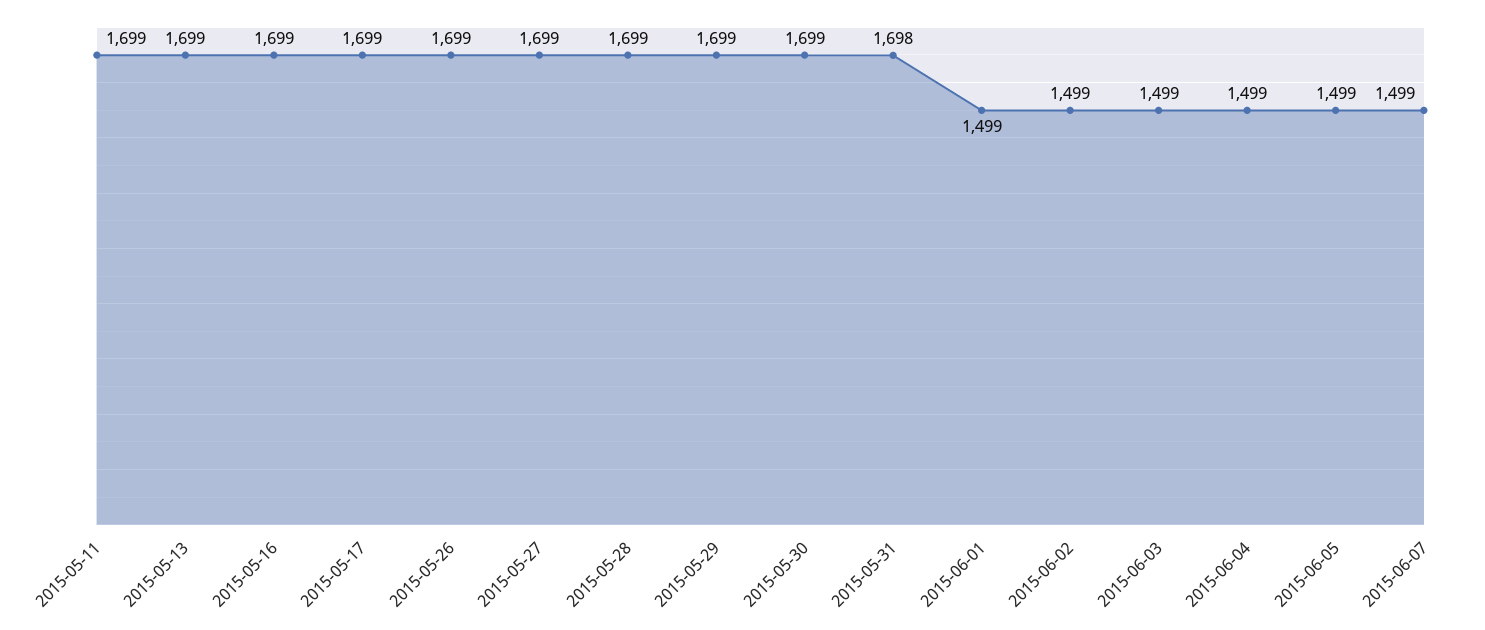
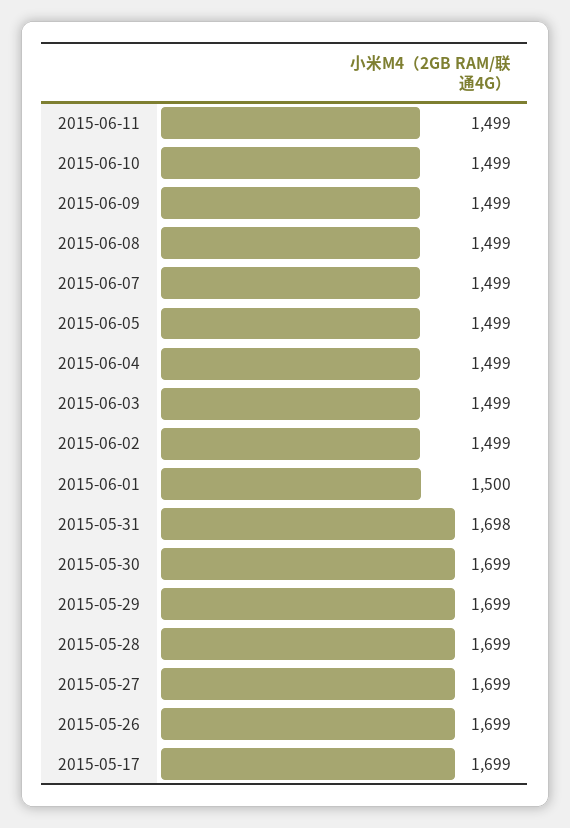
2015-05-11: 1699 -> none
2015-05-13: 1699 -> none
2015-05-16: 1699 -> none
2015-06-01: 1499 -> 1500
2015-06-11: none -> 1499
2015-06-10: none -> 1499
2015-06-09: none -> 1499
2015-06-08: none -> 1499

